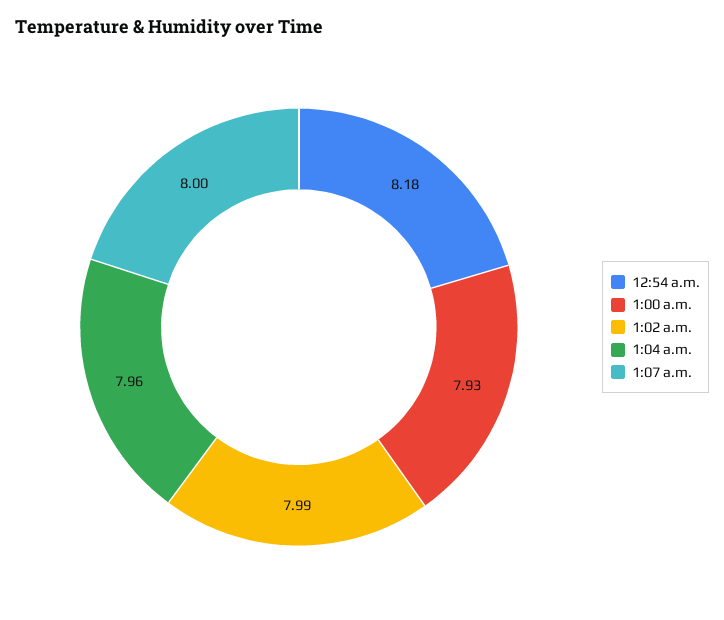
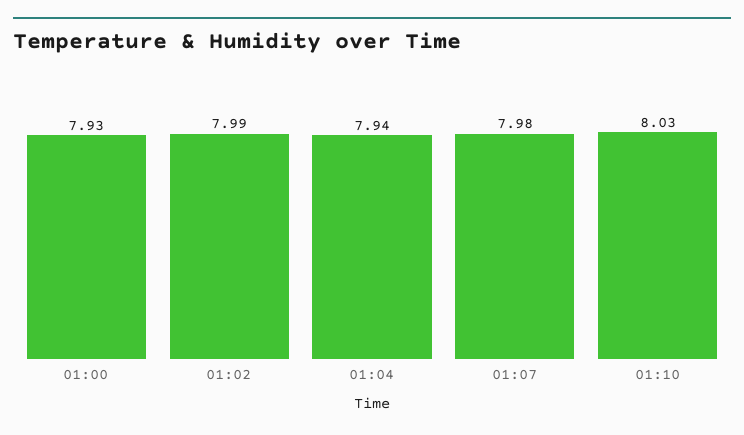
12:54 a.m.: 8.18 -> none
1:04 a.m.: 7.96 -> 7.94
1:07 a.m.: 8 -> 7.98
01:10: none -> 8.03

